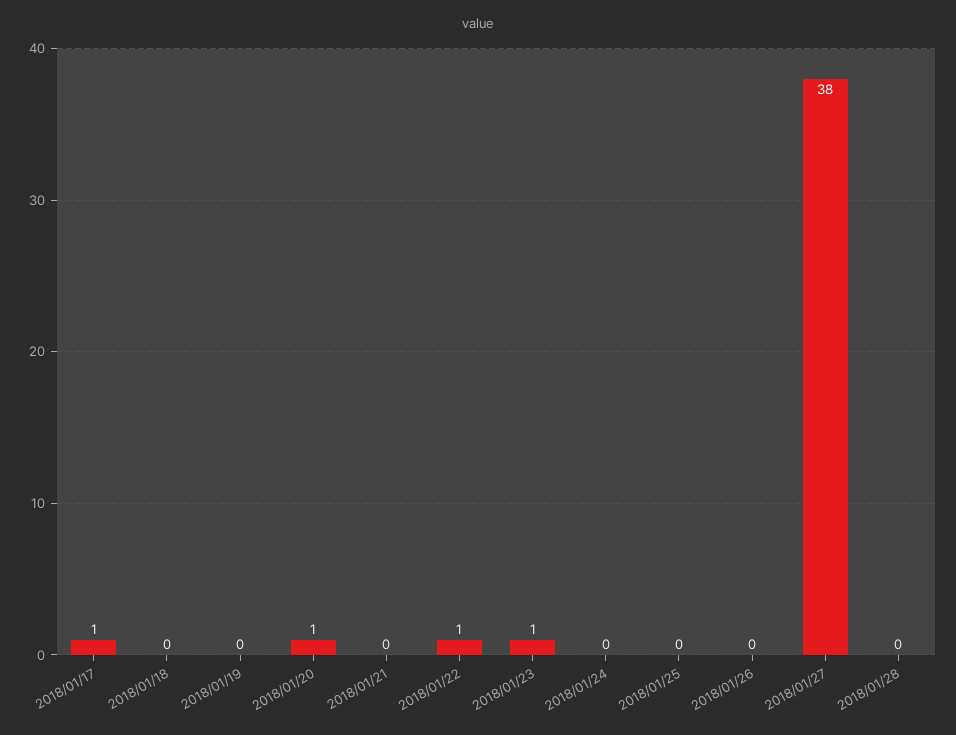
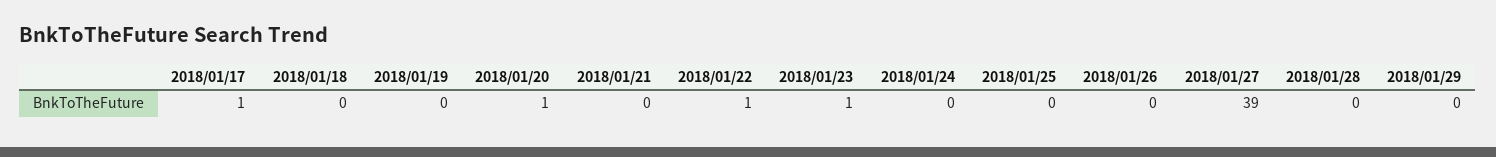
2018/01/27: 38 -> 39
2018/01/29: none -> 0

